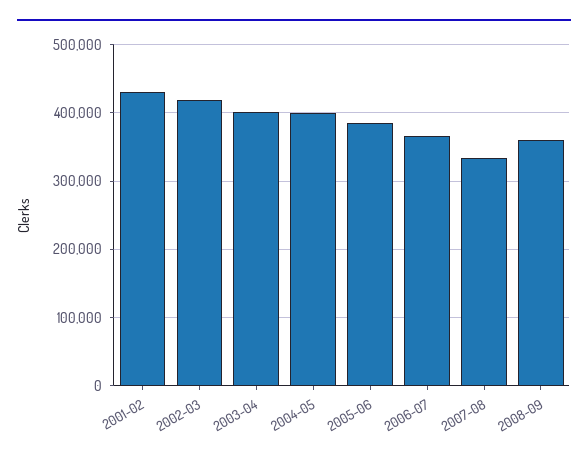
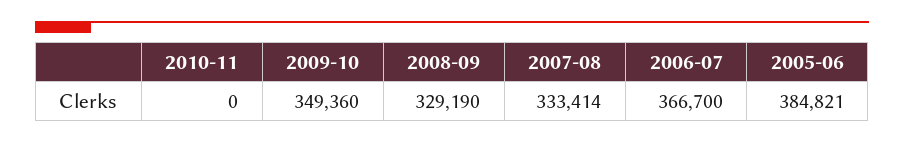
2001-02: 430000 -> none
2002-03: 420000 -> none
2003-04: 400000 -> none
2004-05: 400000 -> none
2008-09: 360000 -> 329190
2010-11: none -> 0
2009-10: none -> 349360

